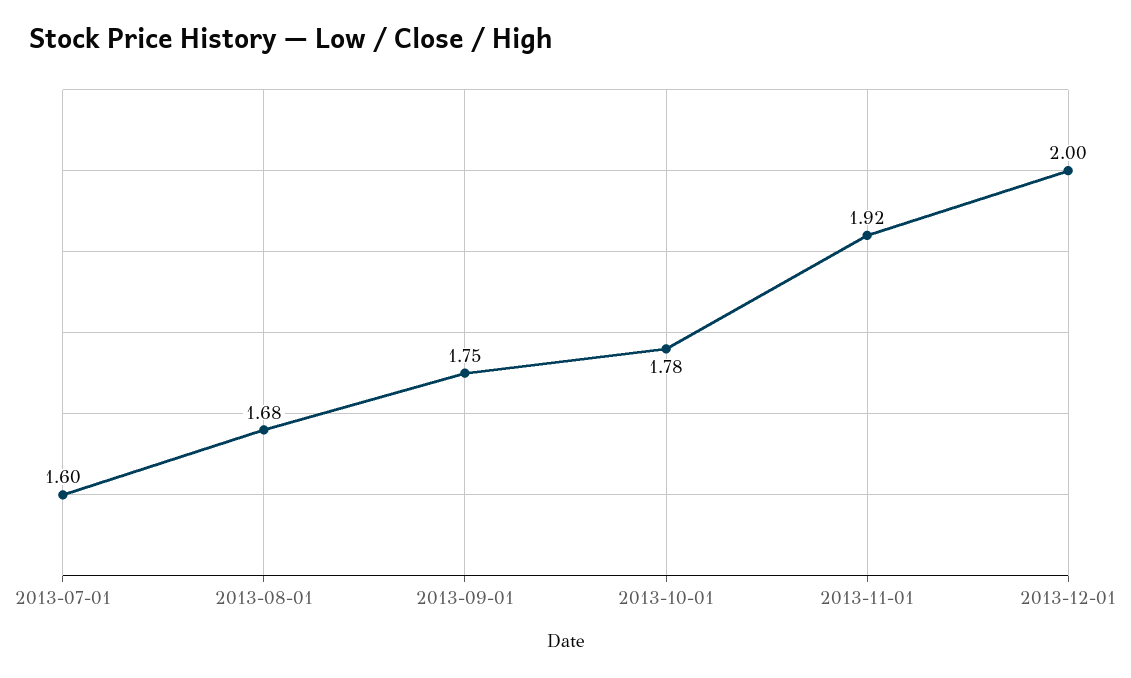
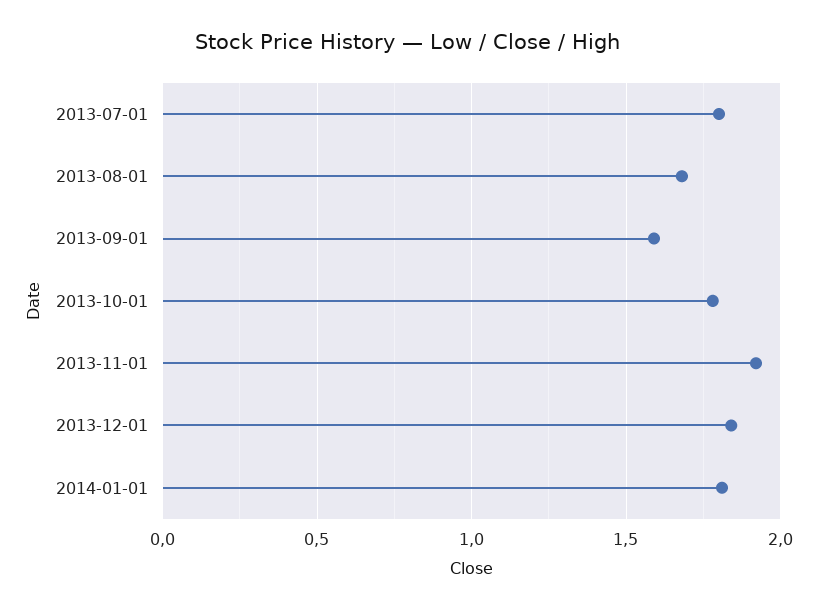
2013-07-01: 1.6 -> 1.8
2013-09-01: 1.75 -> 1.6
2013-12-01: 2 -> 1.85
2014-01-01: none -> 1.8

